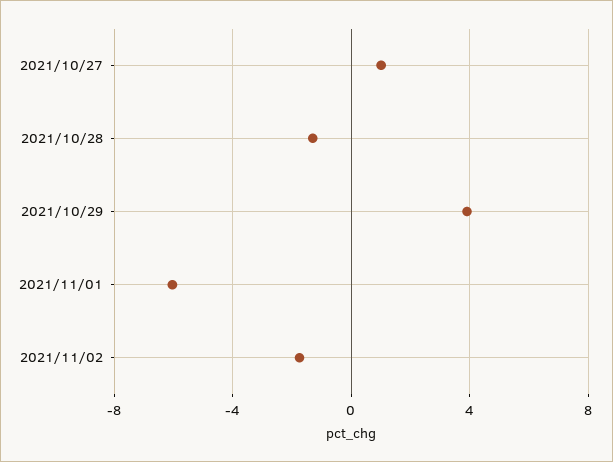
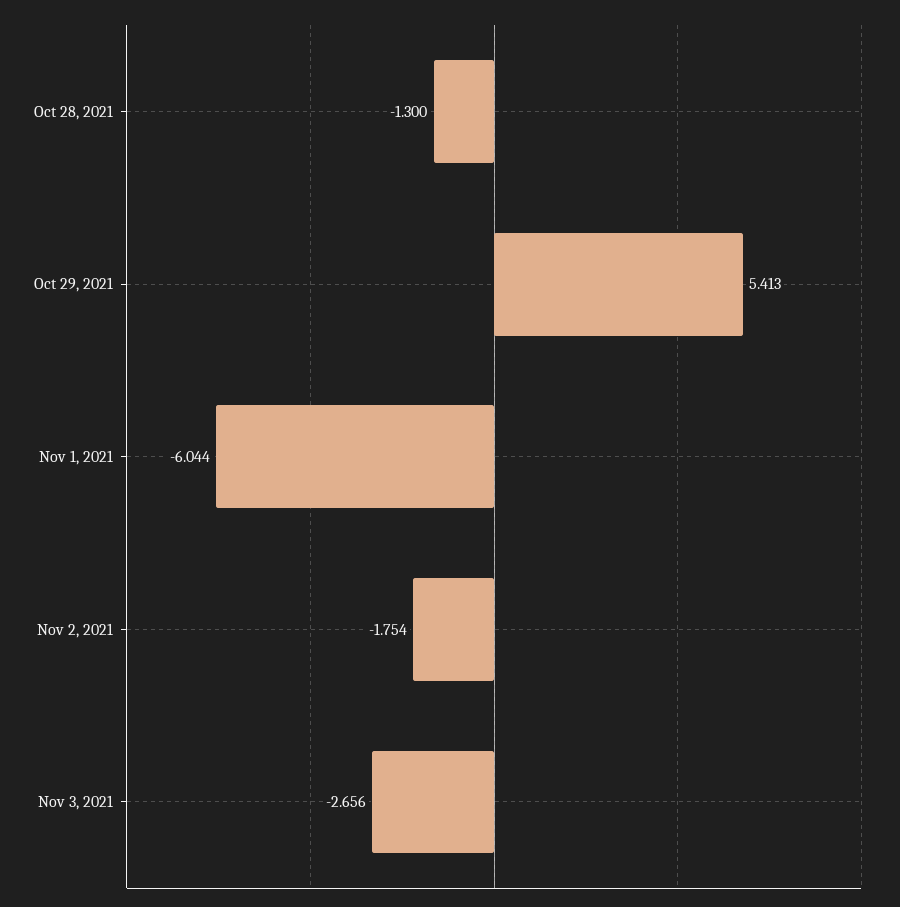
2021/10/27: 1 -> none
2021/10/29: 4 -> 5.413
Nov 3, 2021: none -> -2.656

